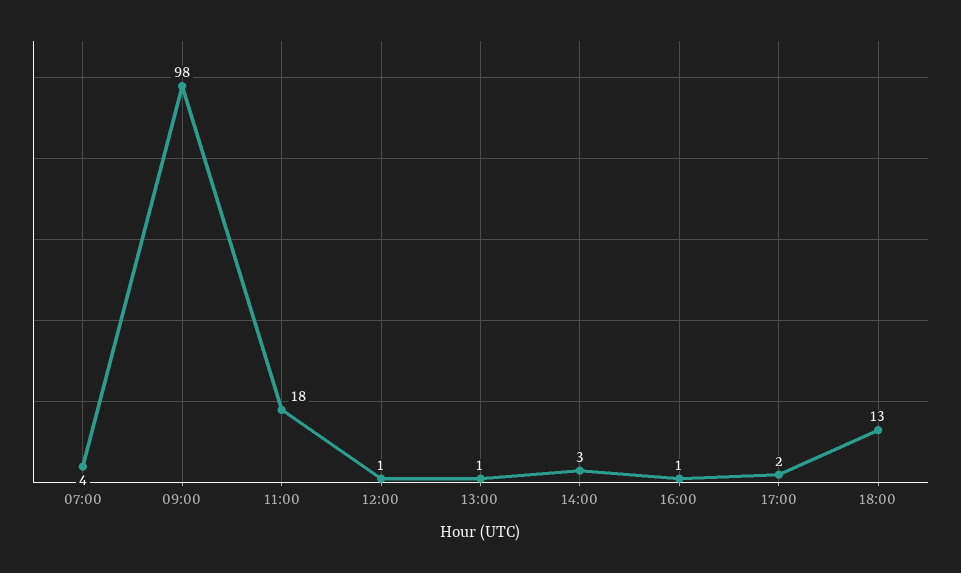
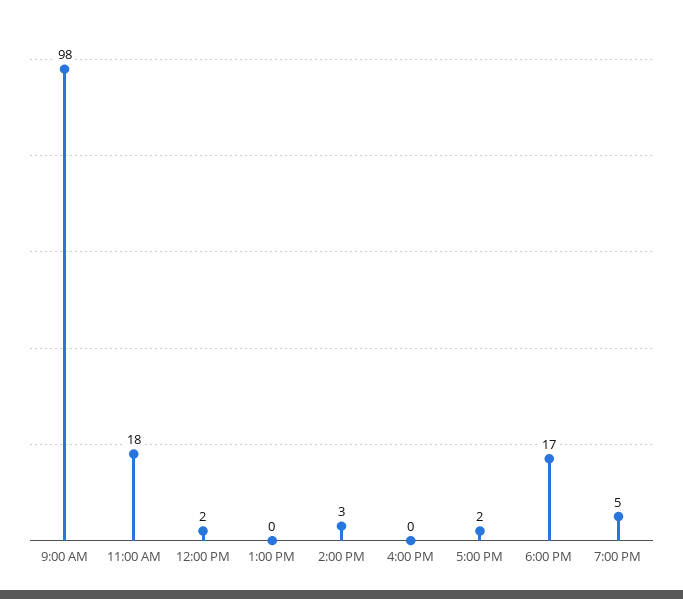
07:00: 4 -> none
12:00: 1 -> 2
13:00: 1 -> 0
16:00: 1 -> 0
18:00: 13 -> 17
7:00 PM: none -> 5

